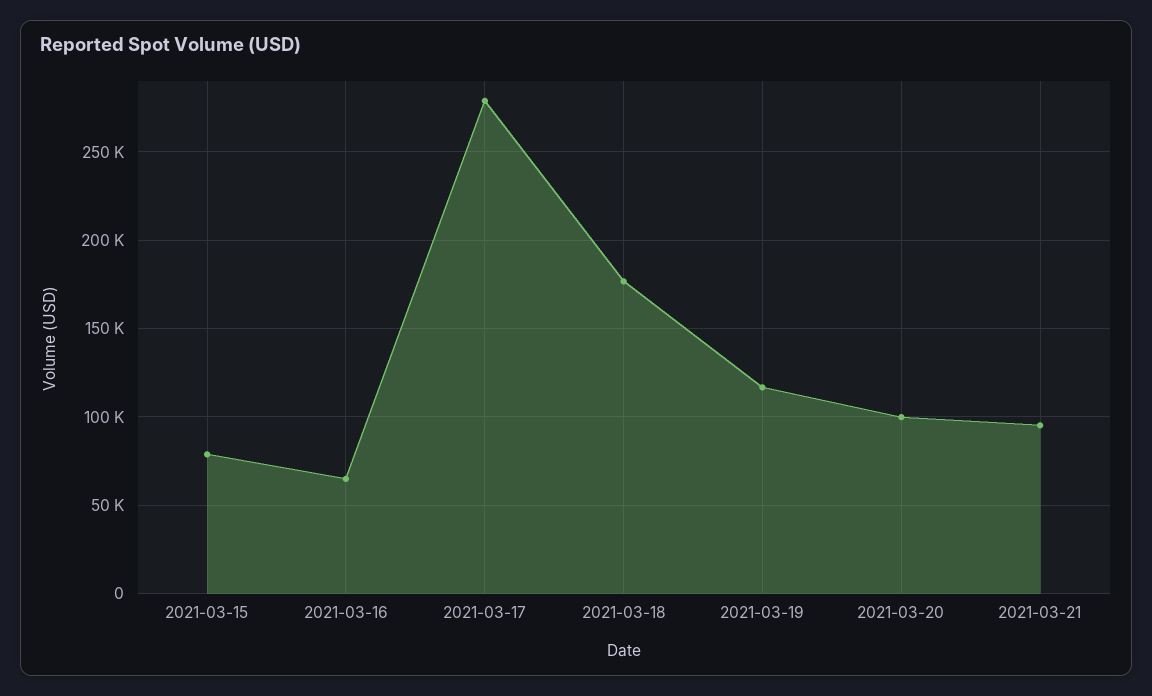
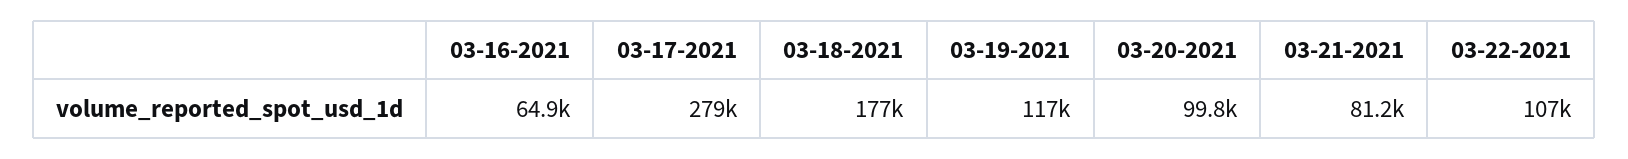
2021-03-15: 80000 -> none
2021-03-21: 95000 -> 81200
03-22-2021: none -> 107000

